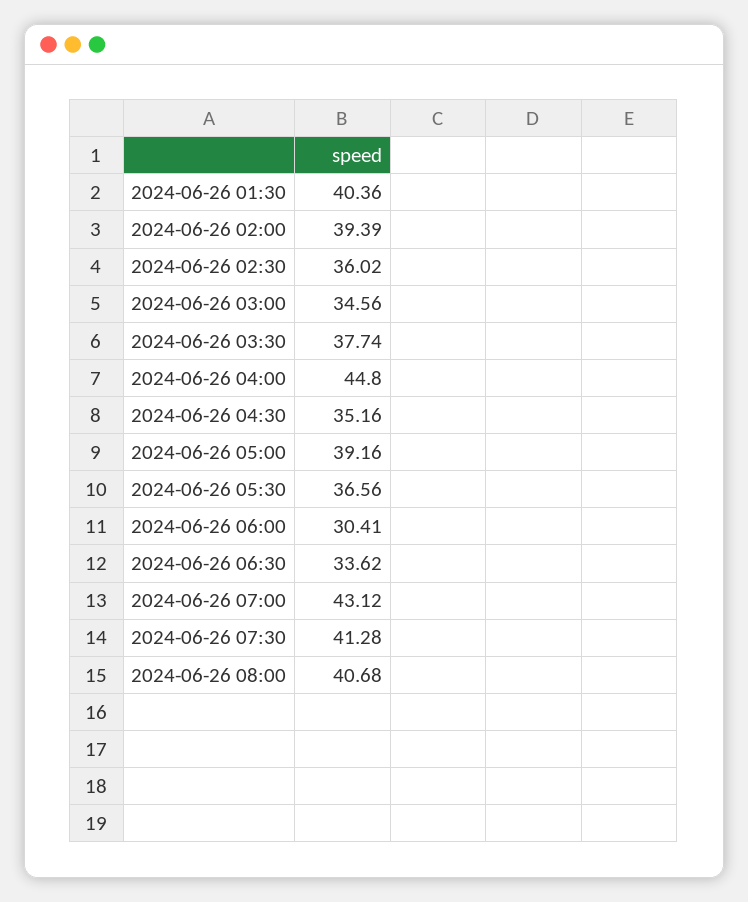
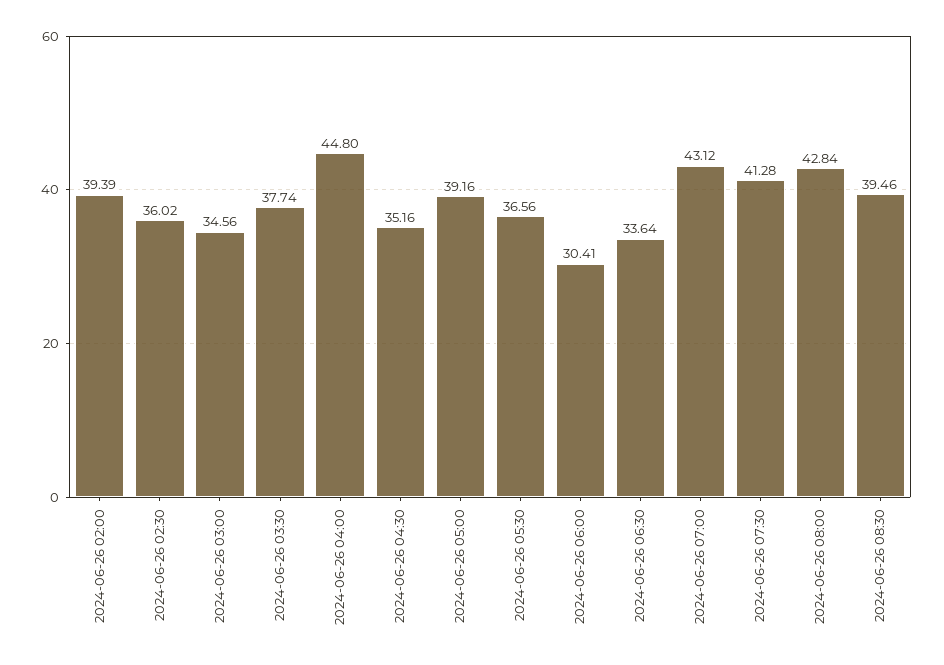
2024-06-26 01:30: 40.36 -> none
2024-06-26 06:30: 33.62 -> 33.64
2024-06-26 08:00: 40.68 -> 42.84
2024-06-26 08:30: none -> 39.46

